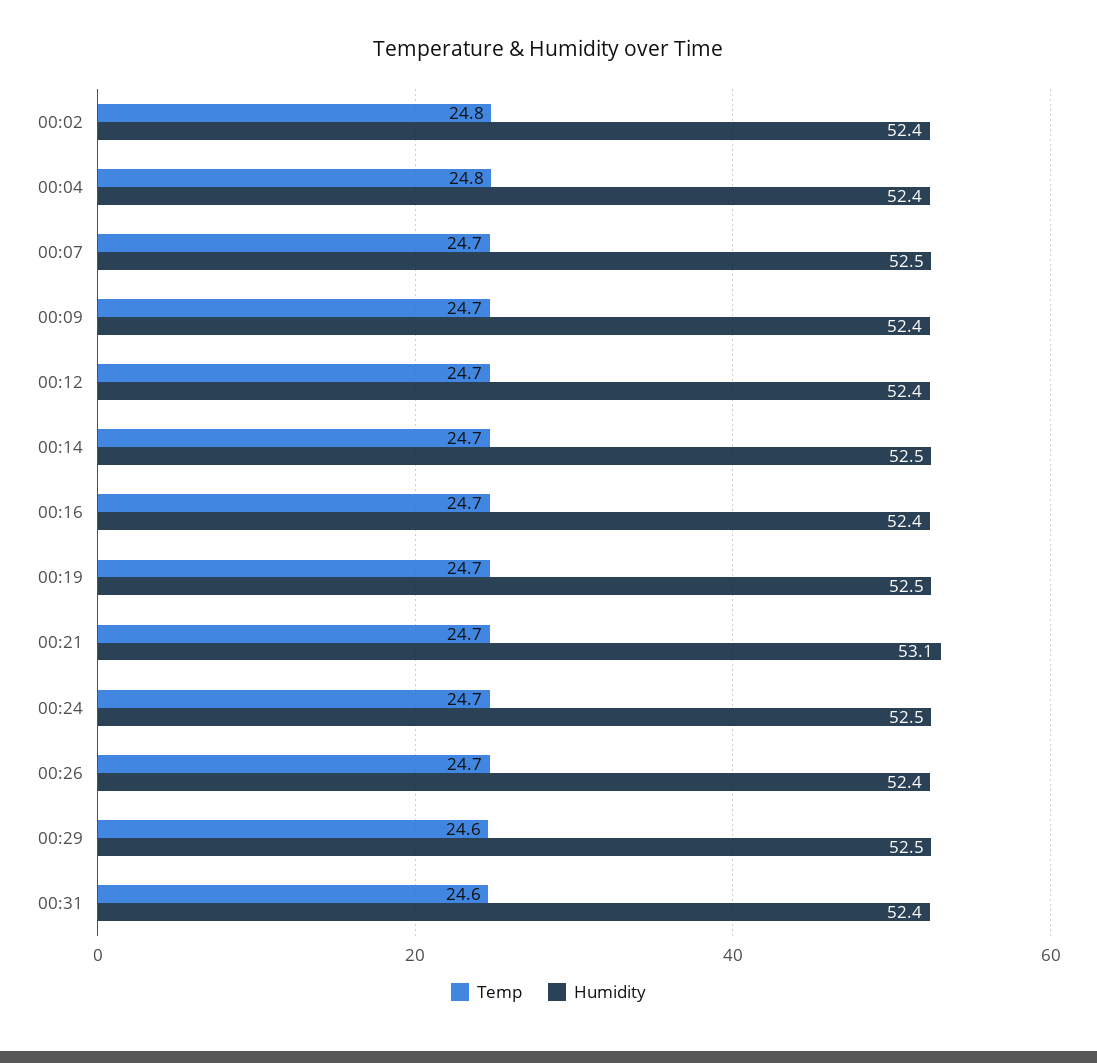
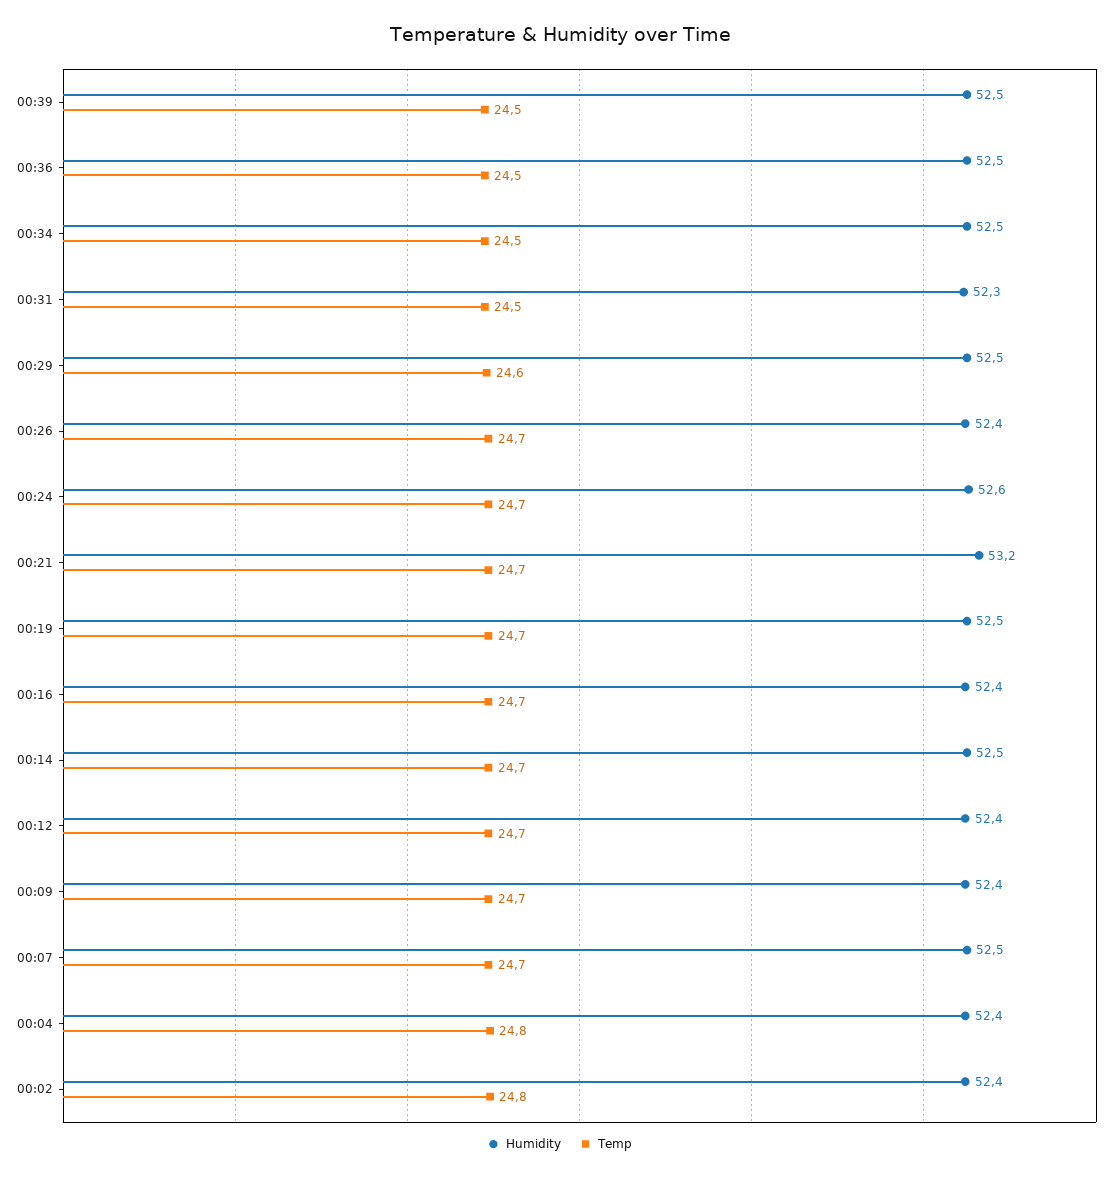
Humidity, 00:21: 53.1 -> 53.2
Humidity, 00:24: 52.5 -> 52.6
Temp, 00:31: 24.6 -> 24.5
Humidity, 00:31: 52.4 -> 52.3
Humidity, 00:39: none -> 52.5
Temp, 00:39: none -> 24.5
Humidity, 00:36: none -> 52.5
Temp, 00:36: none -> 24.5
Humidity, 00:34: none -> 52.5
Temp, 00:34: none -> 24.5

